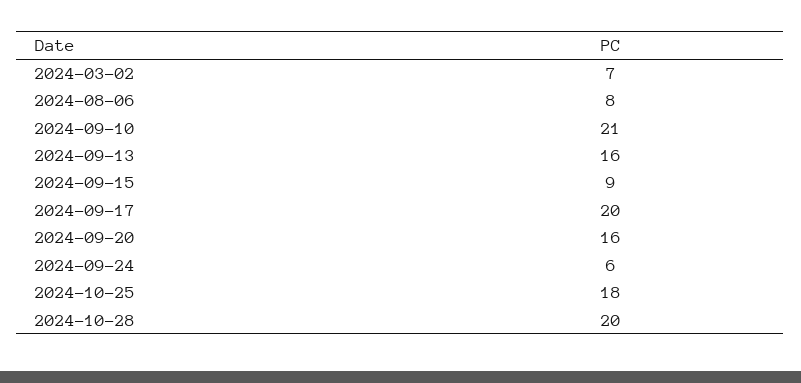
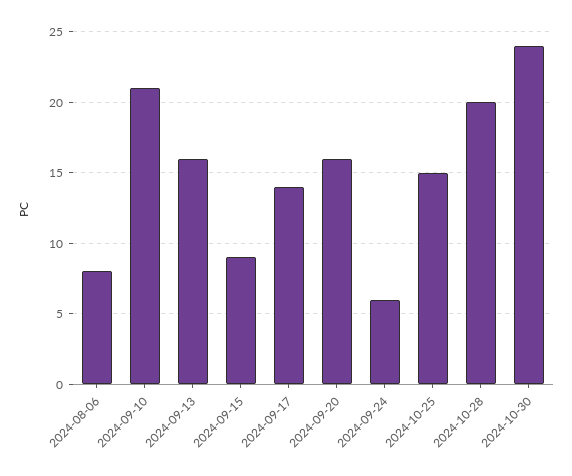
2024-03-02: 7 -> none
2024-09-17: 20 -> 14
2024-10-25: 18 -> 15
2024-10-30: none -> 24

